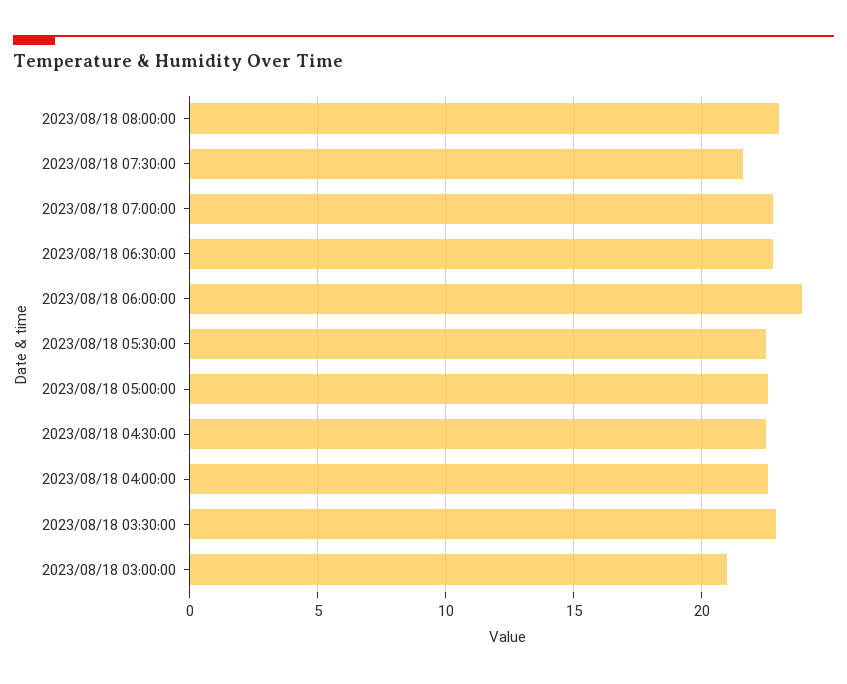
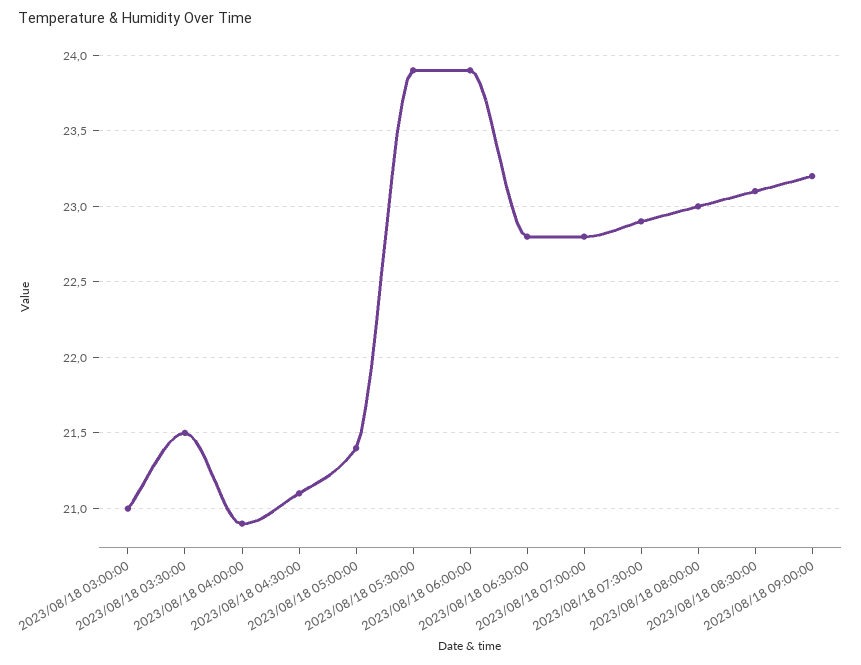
2023/08/18 07:30:00: 21.5 -> 22.9
2023/08/18 05:30:00: 22.5 -> 23.9
2023/08/18 05:00:00: 22.5 -> 21.4
2023/08/18 04:30:00: 22.5 -> 21.1
2023/08/18 04:00:00: 22.5 -> 20.9
2023/08/18 03:30:00: 23 -> 21.5
2023/08/18 08:30:00: none -> 23.1
2023/08/18 09:00:00: none -> 23.2

